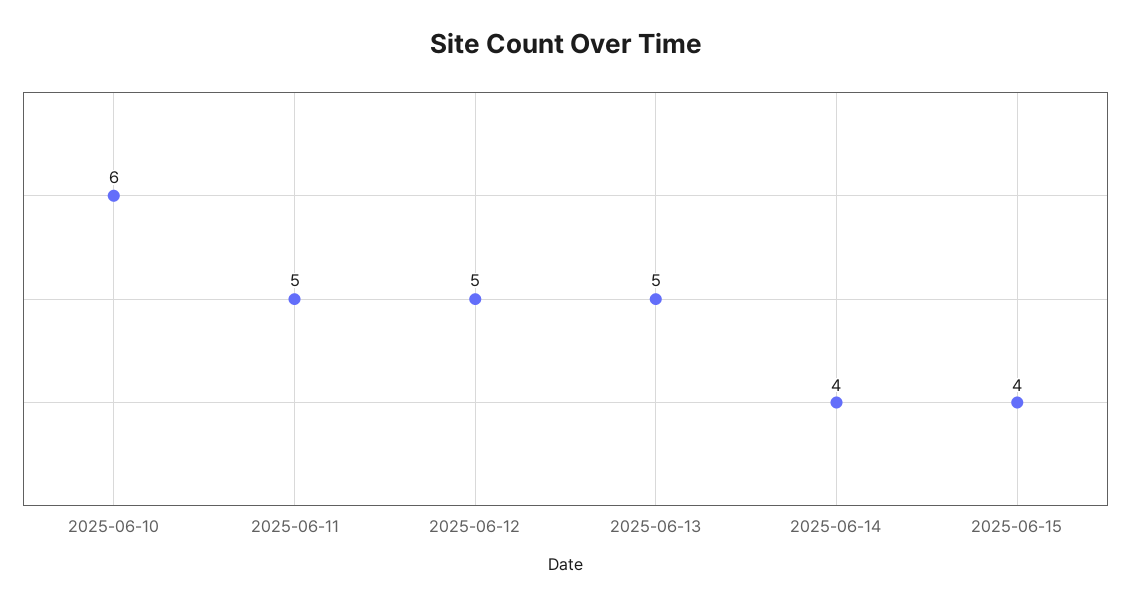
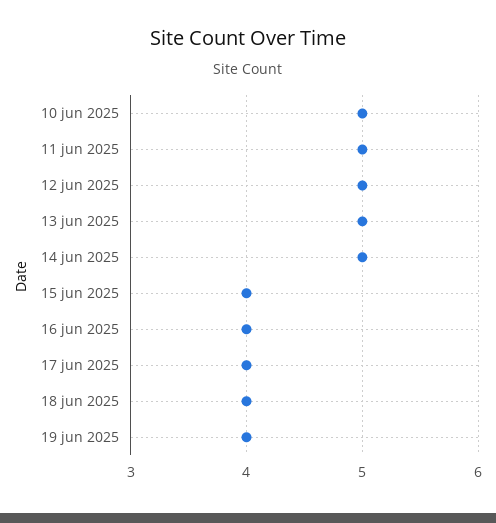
2025-06-10: 6 -> 5
2025-06-14: 4 -> 5
16 jun 2025: none -> 4
17 jun 2025: none -> 4
18 jun 2025: none -> 4
19 jun 2025: none -> 4

